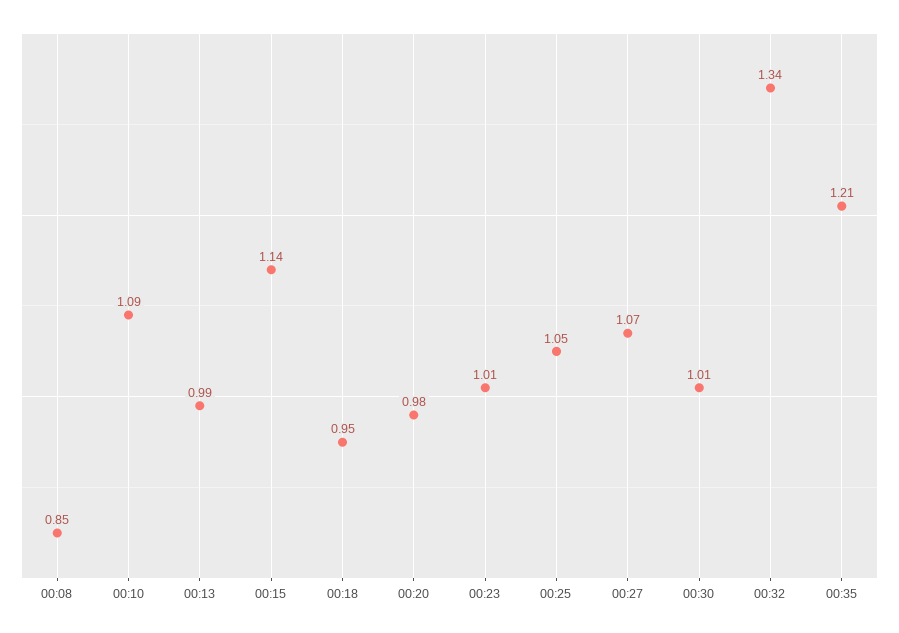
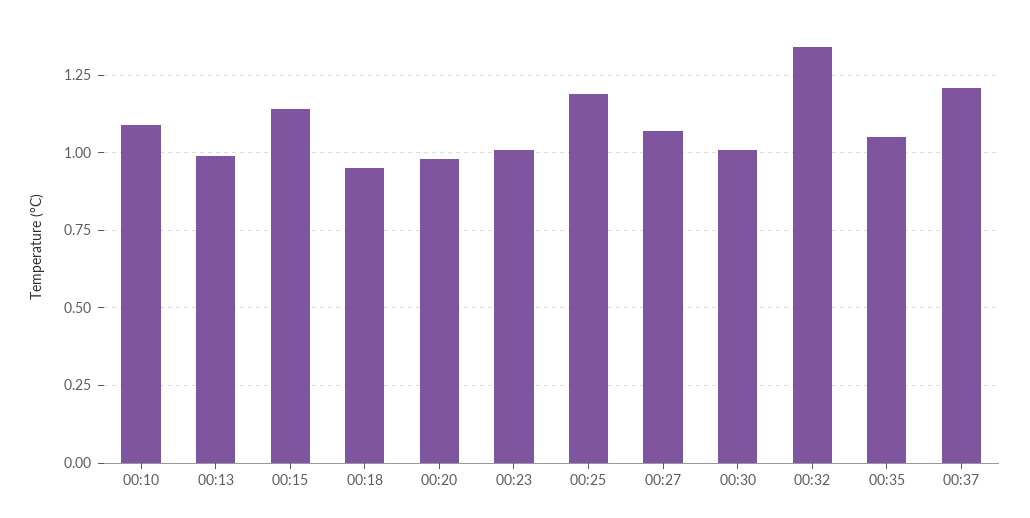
00:08: 0.85 -> none
00:25: 1.05 -> 1.2
00:35: 1.21 -> 1.05
00:37: none -> 1.2

